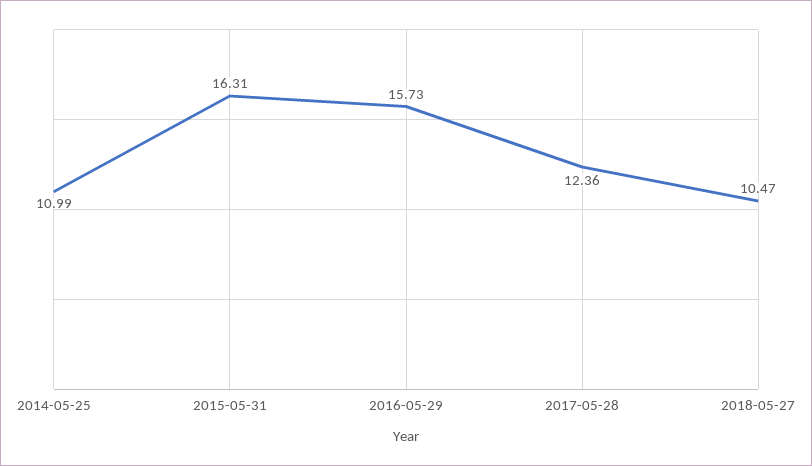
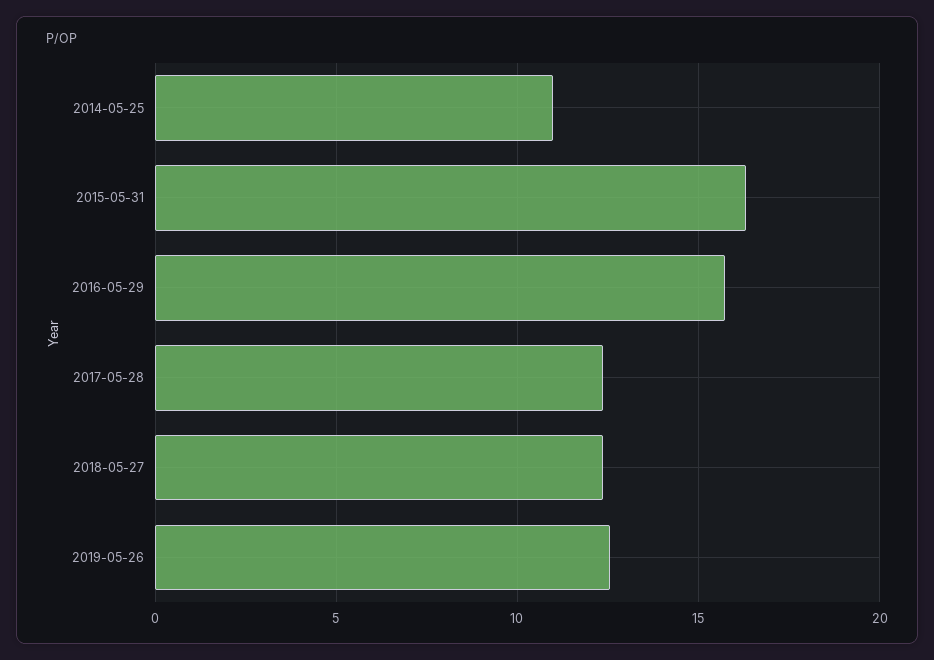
2018-05-27: 10.47 -> 12.5
2019-05-26: none -> 12.5

